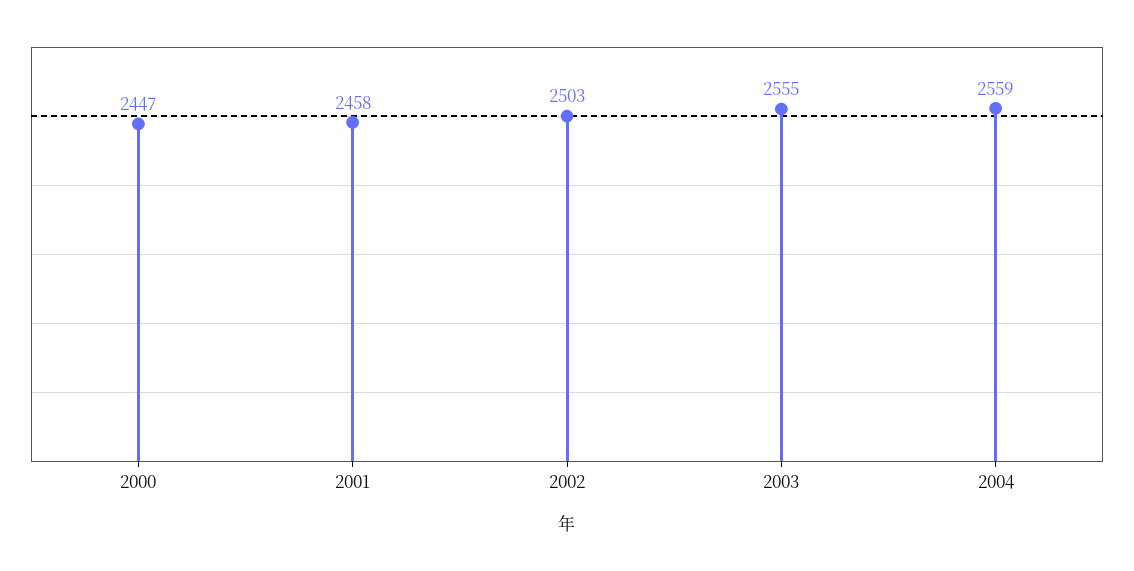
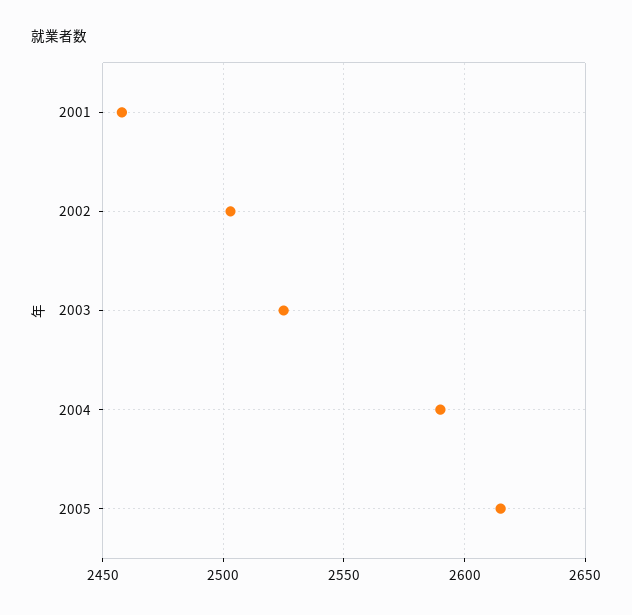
2000: 2447 -> none
2003: 2555 -> 2525
2004: 2559 -> 2590
2005: none -> 2615

